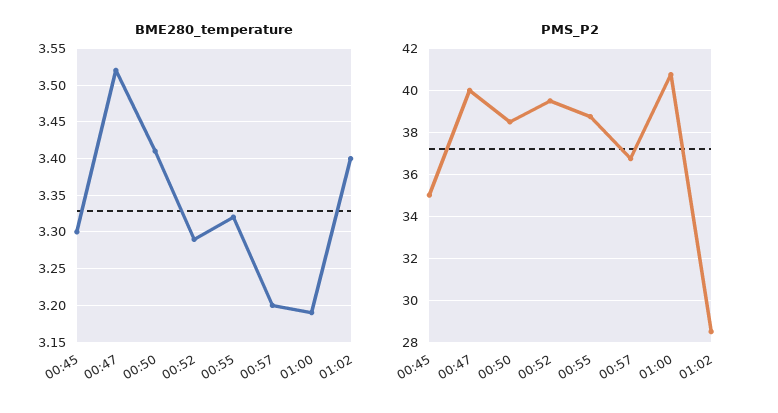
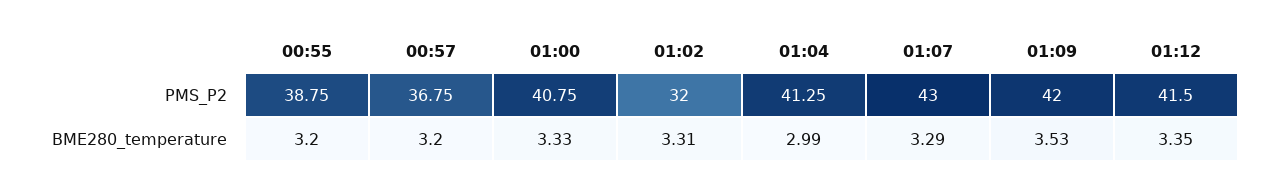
BME280_temperature, 00:45: 3.3 -> none
BME280_temperature, 00:47: 3.52 -> none
BME280_temperature, 00:50: 3.41 -> none
BME280_temperature, 00:52: 3.29 -> none
BME280_temperature, 00:55: 3.32 -> 3.2
BME280_temperature, 01:00: 3.19 -> 3.33
BME280_temperature, 01:02: 3.4 -> 3.31
PMS_P2, 00:45: 35 -> none
PMS_P2, 00:47: 40 -> none
PMS_P2, 00:50: 38.5 -> none
PMS_P2, 00:52: 39.5 -> none
PMS_P2, 01:02: 28.5 -> 32
PMS_P2, 01:04: none -> 41.25
PMS_P2, 01:07: none -> 43
PMS_P2, 01:09: none -> 42
PMS_P2, 01:12: none -> 41.5
BME280_temperature, 01:04: none -> 2.99
BME280_temperature, 01:07: none -> 3.29
BME280_temperature, 01:09: none -> 3.53
BME280_temperature, 01:12: none -> 3.35

